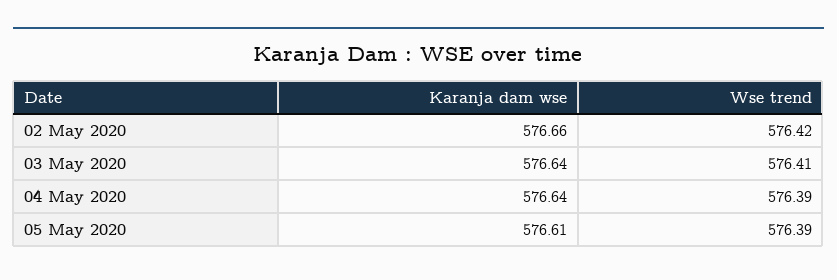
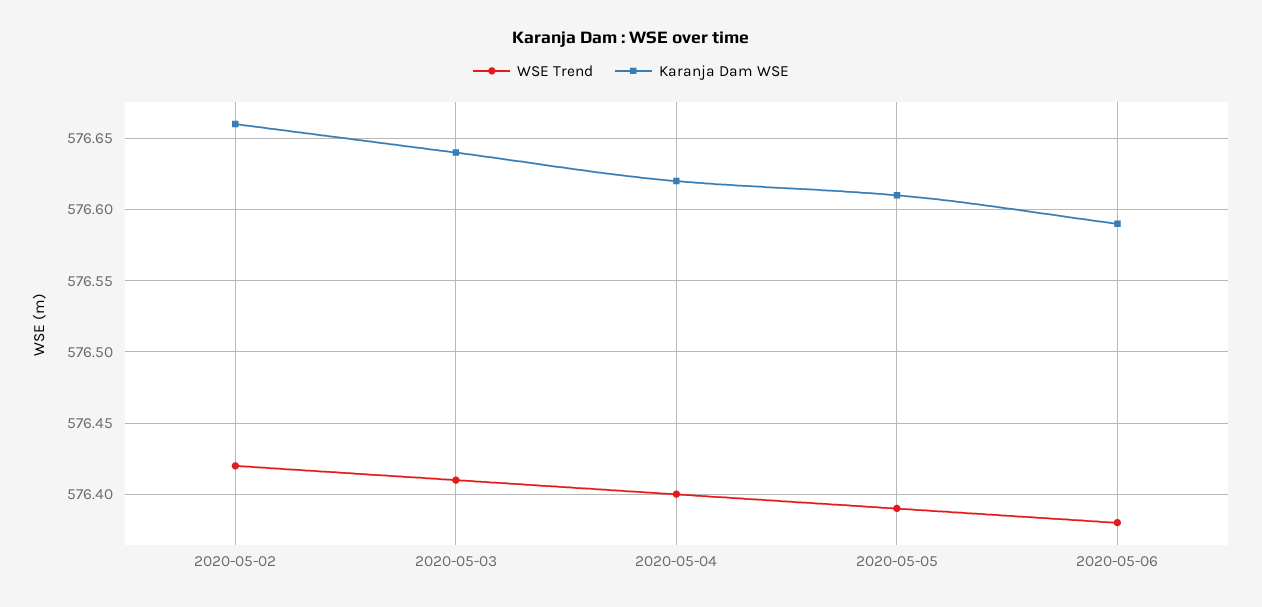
Karanja dam wse, 04 May 2020: 576.64 -> 576.62
Wse trend, 04 May 2020: 576.39 -> 576.4
Wse trend, 2020-05-06: none -> 576.38
Karanja dam wse, 2020-05-06: none -> 576.59

